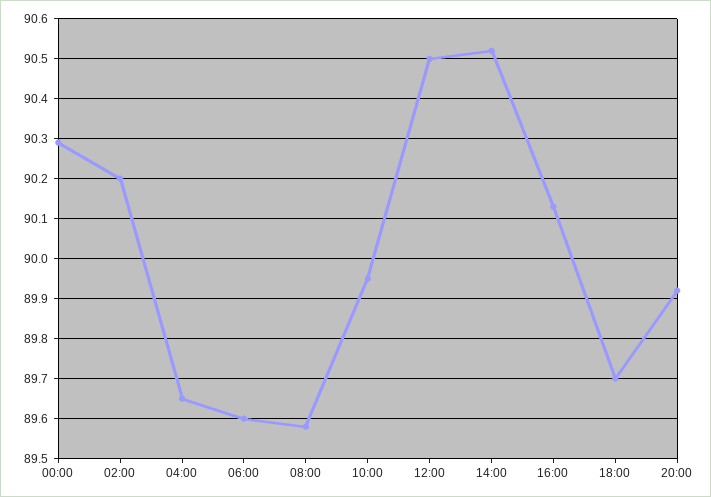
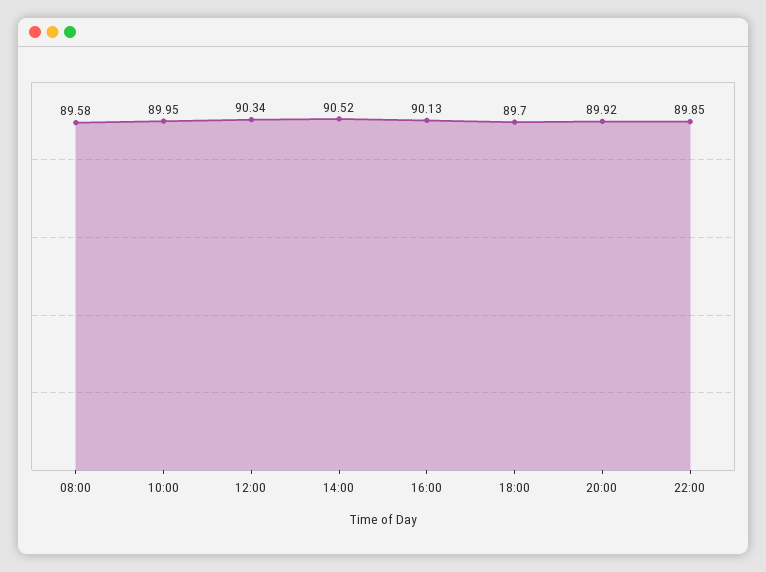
00:00: 90.3 -> none
02:00: 90.2 -> none
04:00: 89.65 -> none
06:00: 89.6 -> none
12:00: 90.5 -> 90.34
22:00: none -> 89.85

